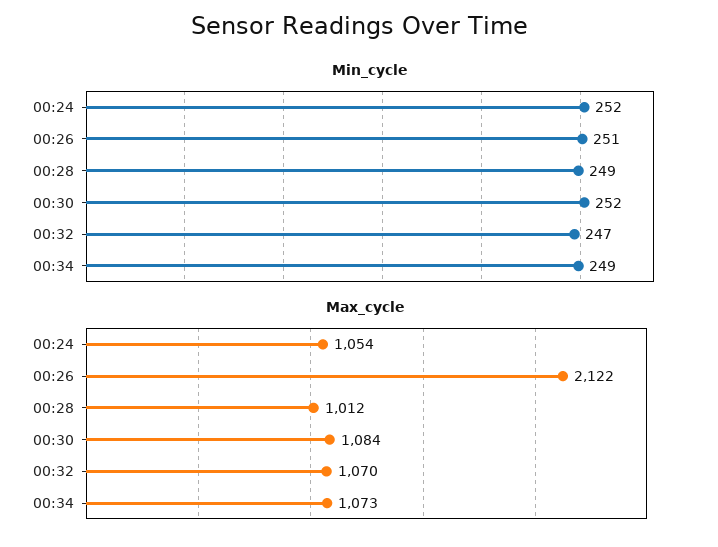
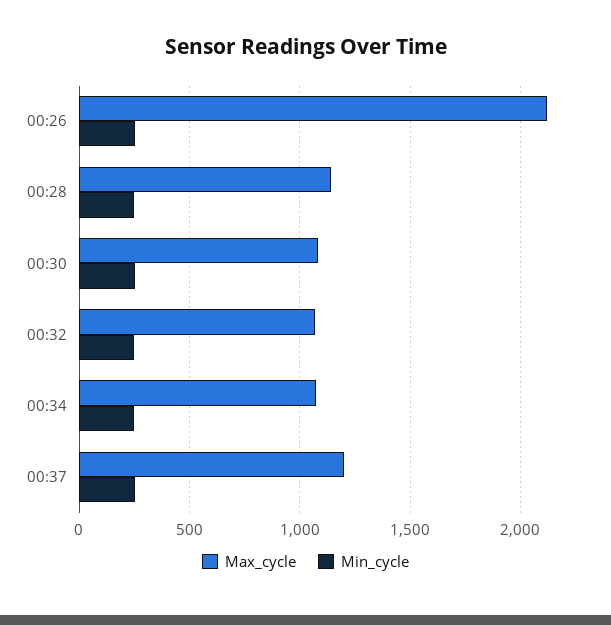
Min_cycle, 00:24: 252 -> none
Max_cycle, 00:24: 1054 -> none
Max_cycle, 00:28: 1012 -> 1150
Max_cycle, 00:37: none -> 1200
Min_cycle, 00:37: none -> 250

